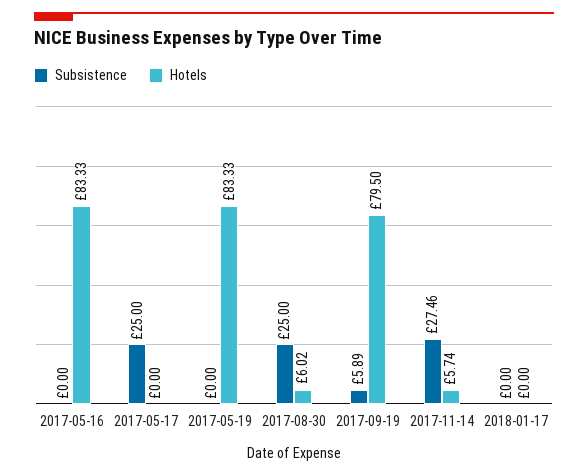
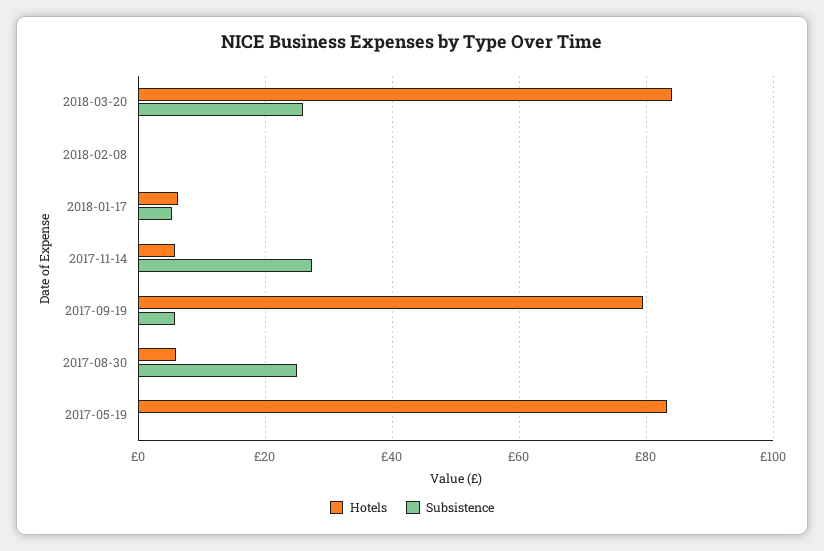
Subsistence, 2017-05-16: 0 -> none
Hotels, 2017-05-16: 83.33 -> none
Subsistence, 2017-05-17: 25 -> none
Hotels, 2017-05-17: 0 -> none
Subsistence, 2018-01-17: 0 -> 6
Hotels, 2018-01-17: 0 -> 6
Hotels, 2018-03-20: none -> 84
Subsistence, 2018-03-20: none -> 26
Hotels, 2018-02-08: none -> 0
Subsistence, 2018-02-08: none -> 0

